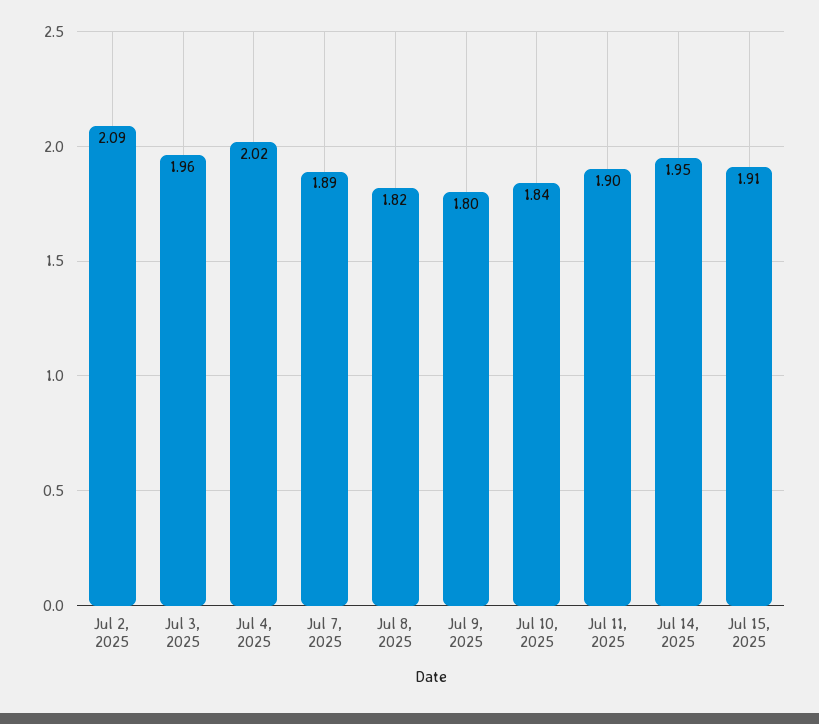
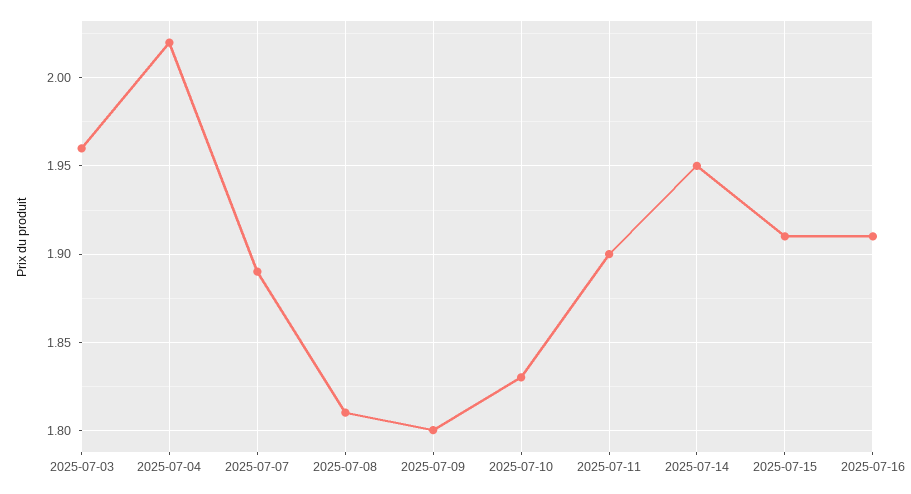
Jul 2, 2025: 2.09 -> none
Jul 8, 2025: 1.82 -> 1.81
Jul 10, 2025: 1.84 -> 1.83
2025-07-16: none -> 1.91

